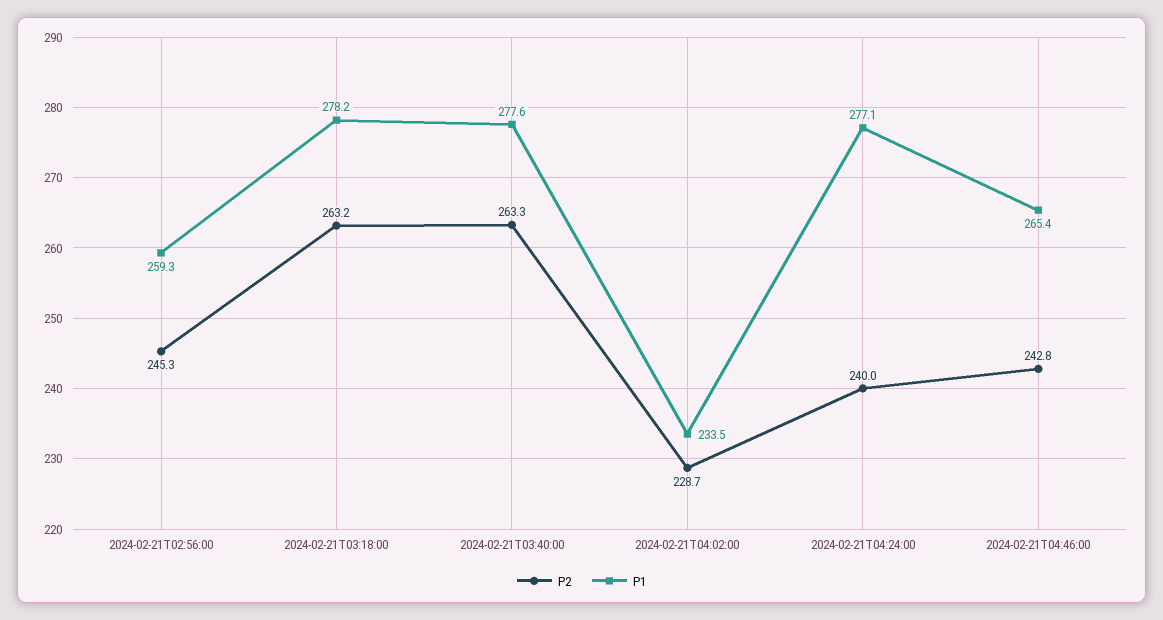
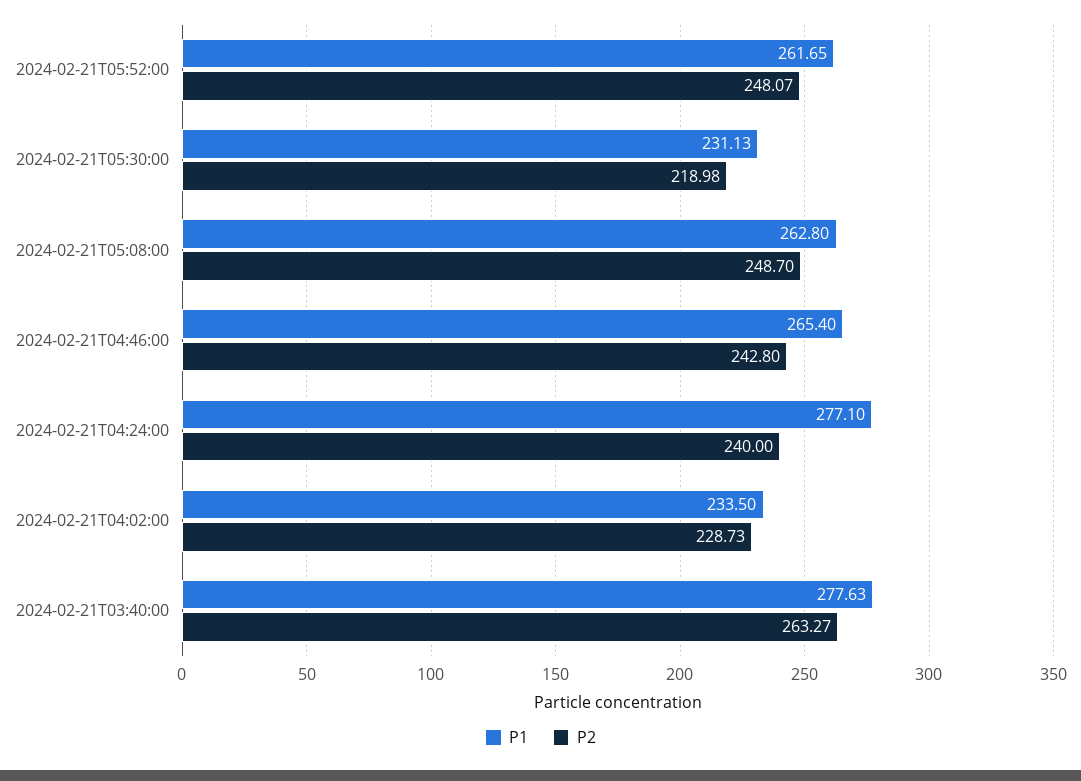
P2, 2024-02-21T02:56:00: 245.3 -> none
P1, 2024-02-21T02:56:00: 259.3 -> none
P2, 2024-02-21T03:18:00: 263.2 -> none
P1, 2024-02-21T03:18:00: 278.2 -> none
P1, 2024-02-21T05:52:00: none -> 261.65
P2, 2024-02-21T05:52:00: none -> 248.07
P1, 2024-02-21T05:30:00: none -> 231.13
P2, 2024-02-21T05:30:00: none -> 218.98
P1, 2024-02-21T05:08:00: none -> 262.8
P2, 2024-02-21T05:08:00: none -> 248.7

